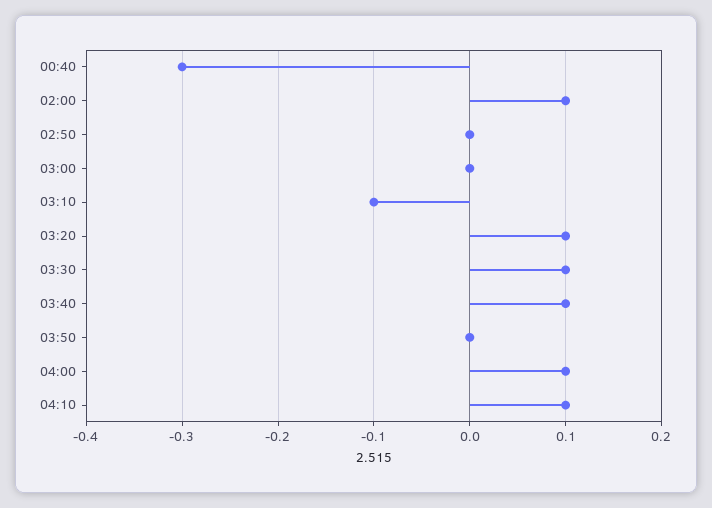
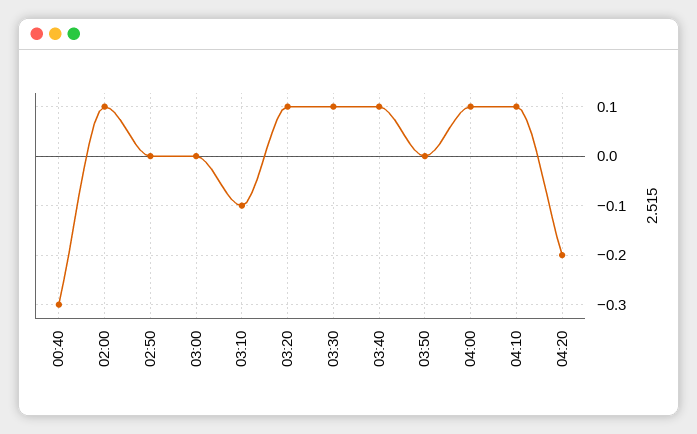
04:20: none -> -0.2

